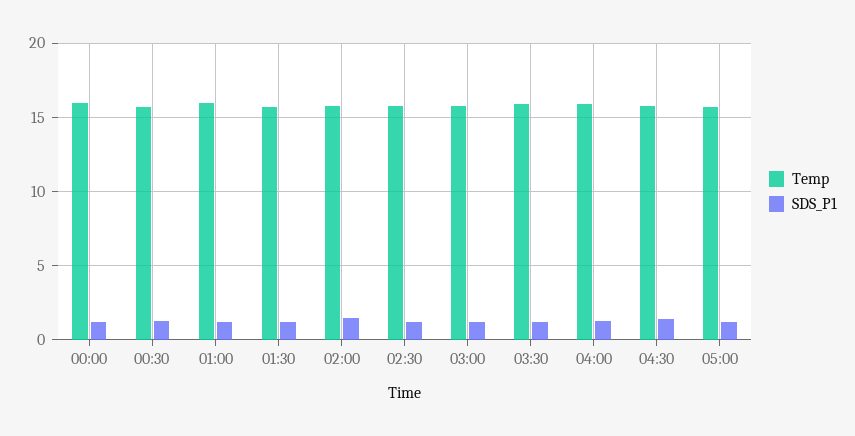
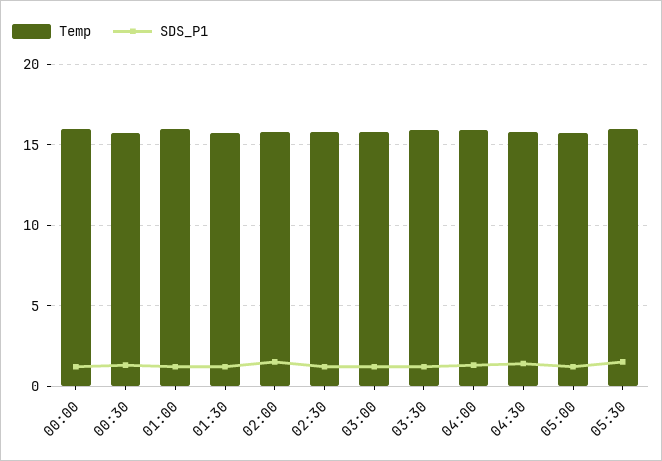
Temp, 05:30: none -> 16
SDS_P1, 05:30: none -> 1.5

